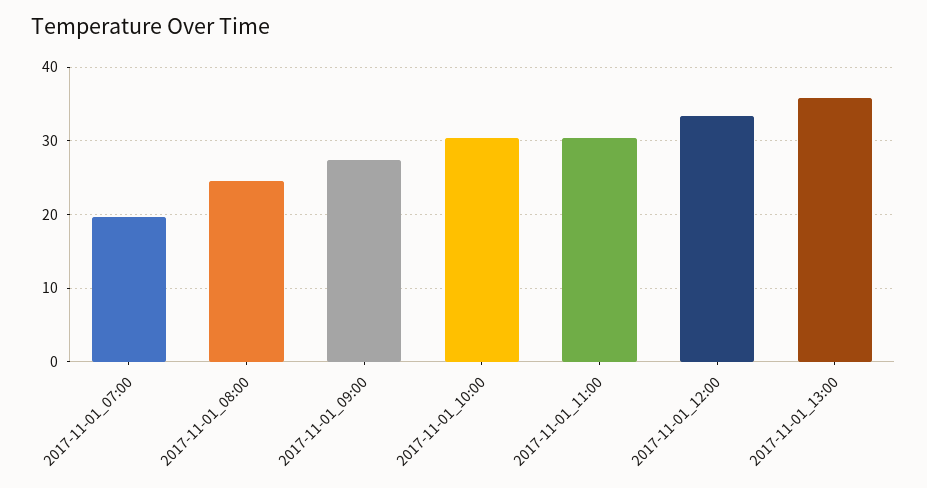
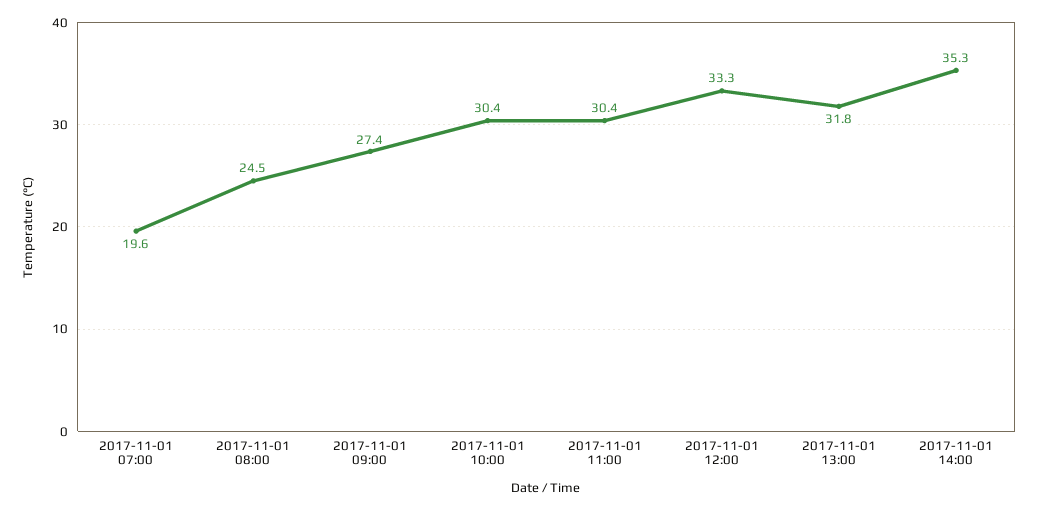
2017-11-01_13:00: 36 -> 31.8
2017-11-01 14:00: none -> 35.3

